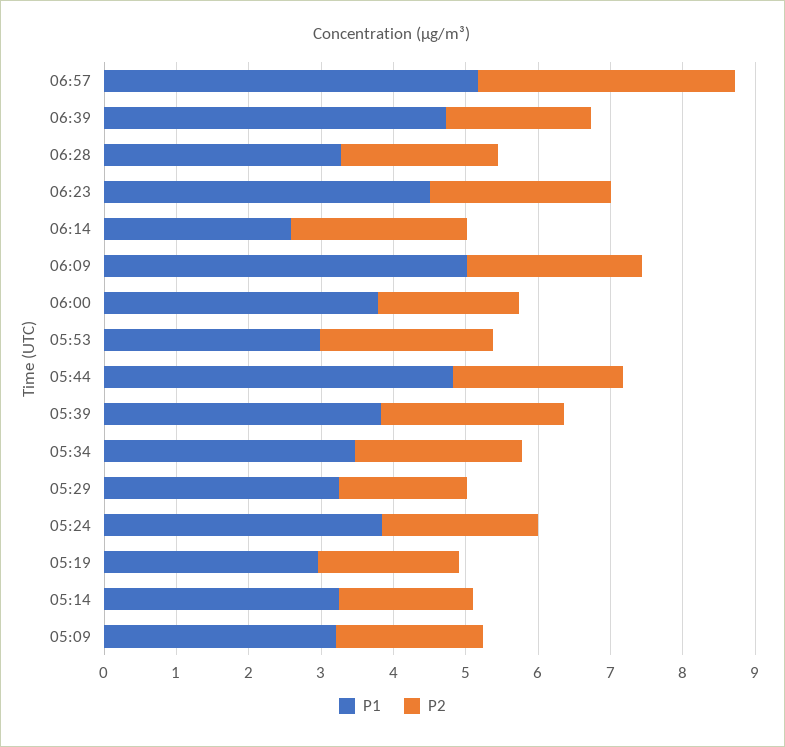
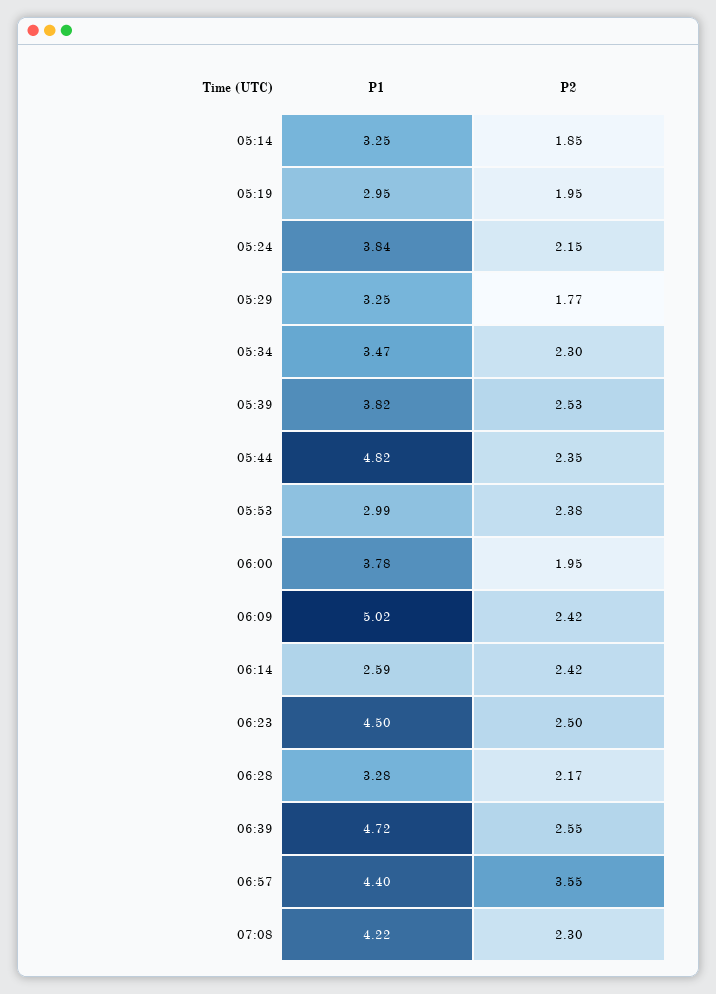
P1, 06:57: 5.2 -> 4.4
P2, 06:39: 2 -> 2.55
P1, 05:09: 3.2 -> none
P2, 05:09: 2 -> none
P1, 07:08: none -> 4.22
P2, 07:08: none -> 2.3

